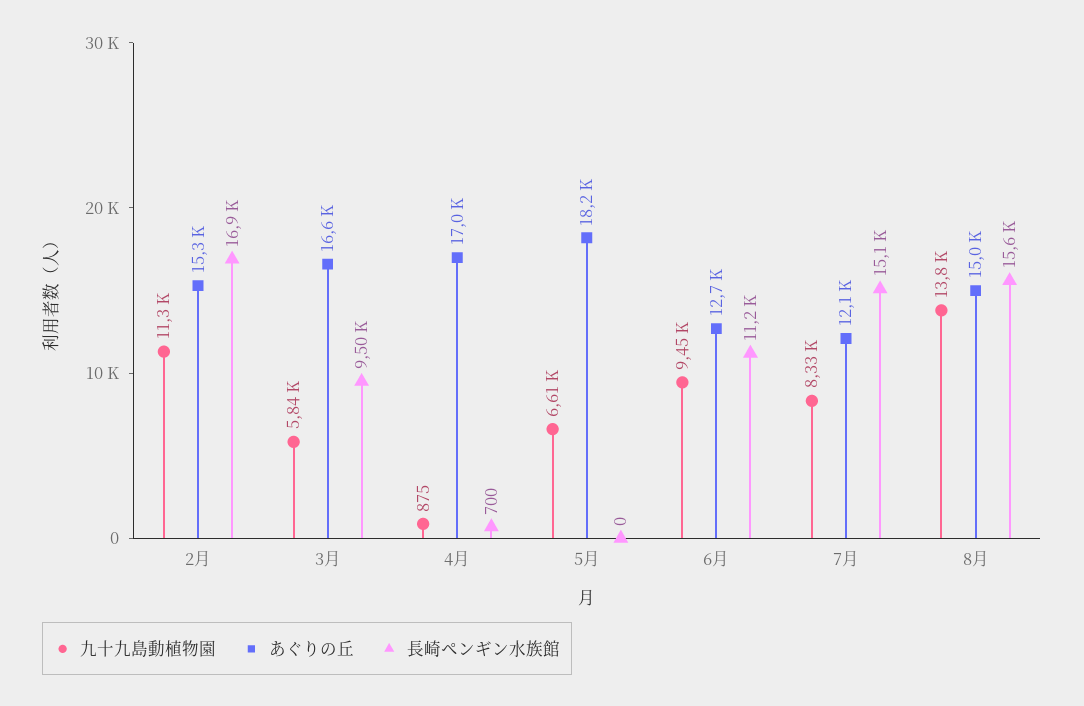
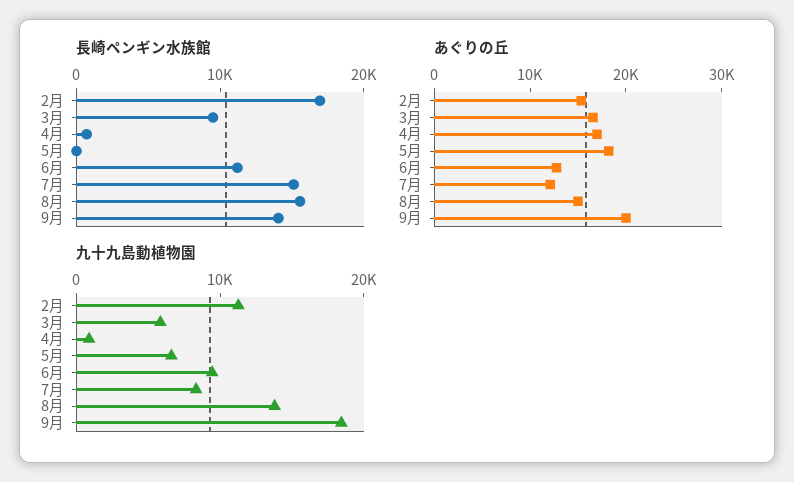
長崎ペンギン水族館, 9月: none -> 14000
あぐりの丘, 9月: none -> 20000
九十九島動植物園, 9月: none -> 18000

